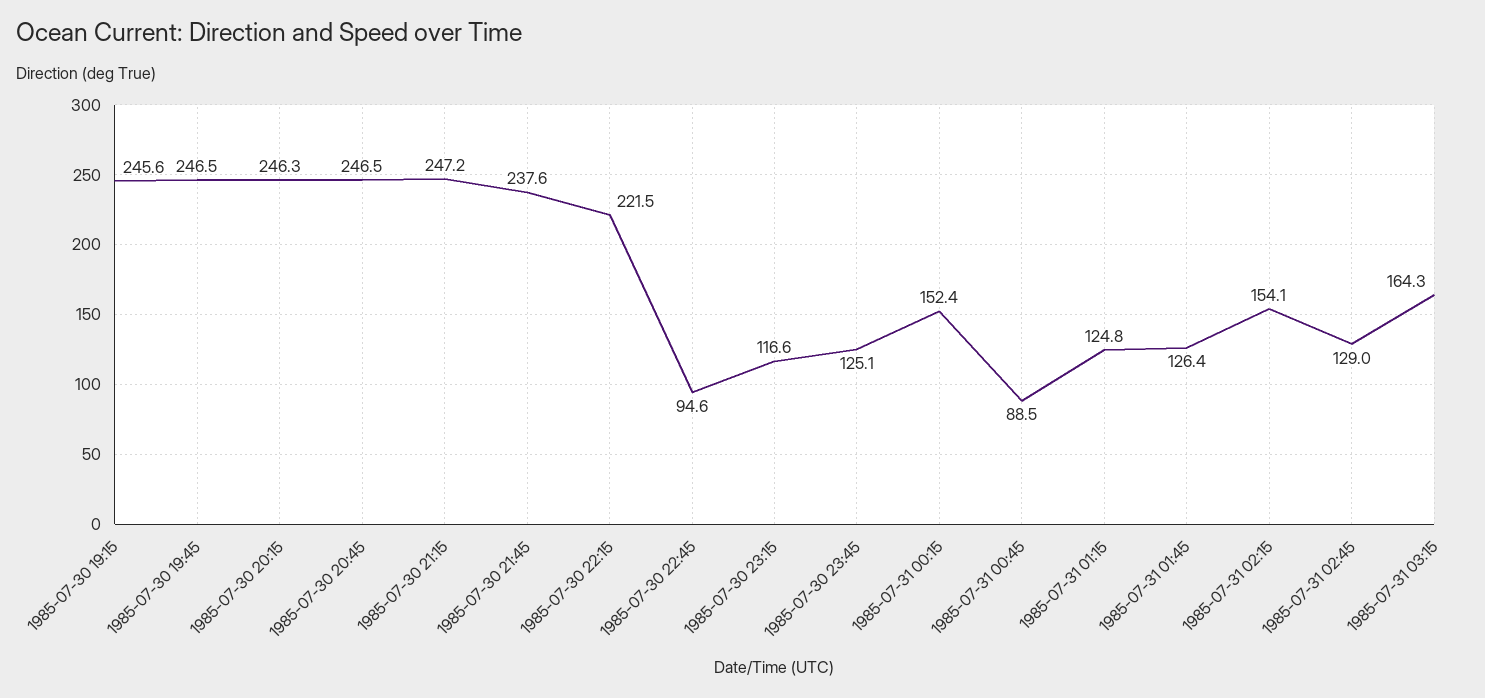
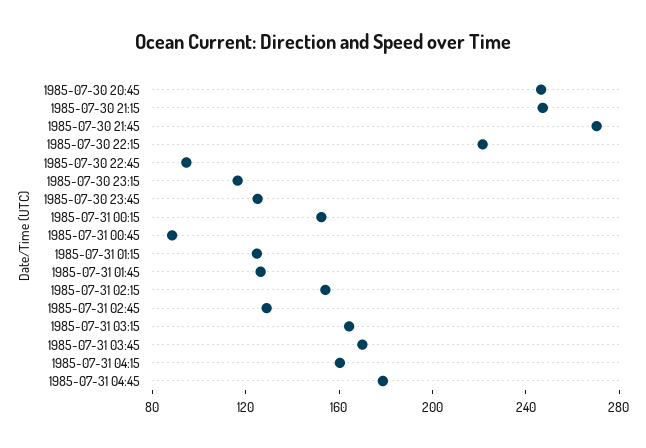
1985-07-30 19:15: 245.6 -> none
1985-07-30 19:45: 246.5 -> none
1985-07-30 20:15: 246.3 -> none
1985-07-30 21:45: 237.6 -> 270
1985-07-31 03:45: none -> 170
1985-07-31 04:15: none -> 160
1985-07-31 04:45: none -> 180

